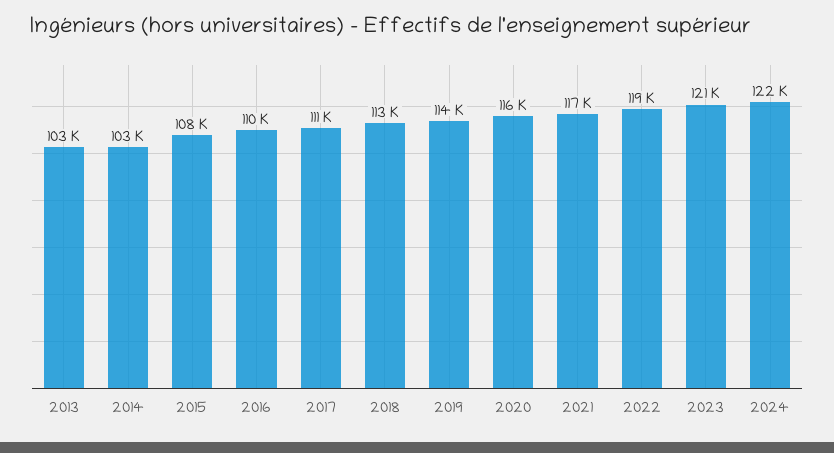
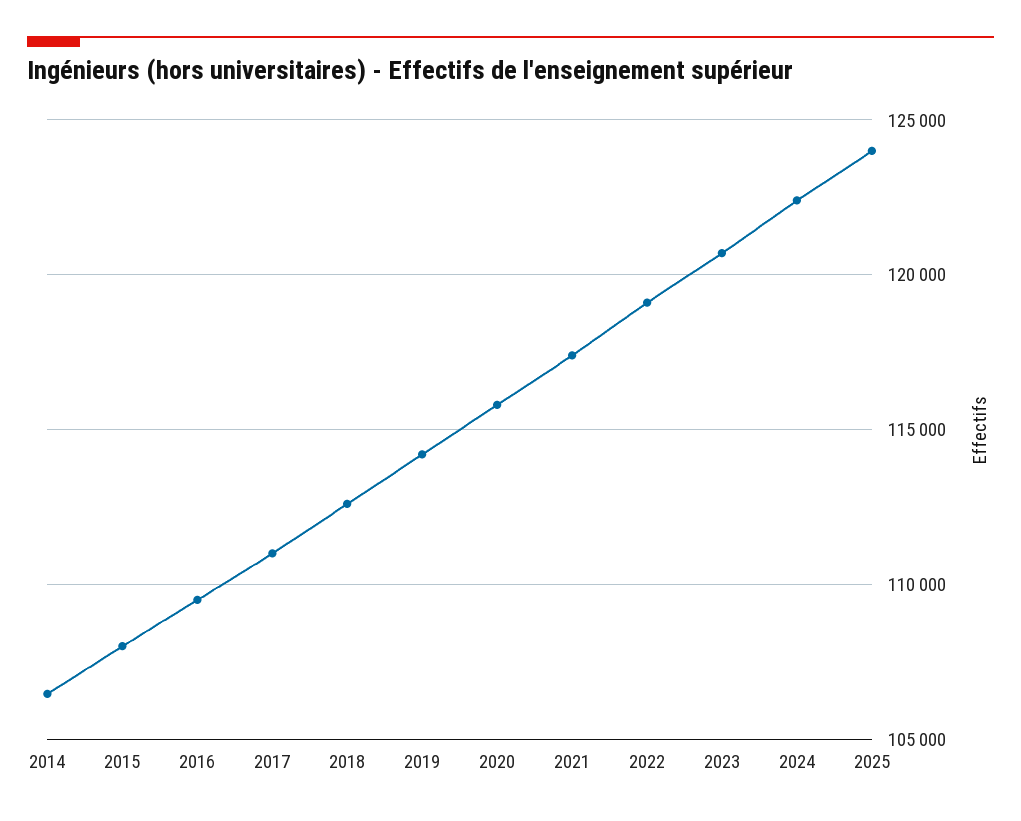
2013: 103000 -> none
2014: 103000 -> 106500
2025: none -> 124000

